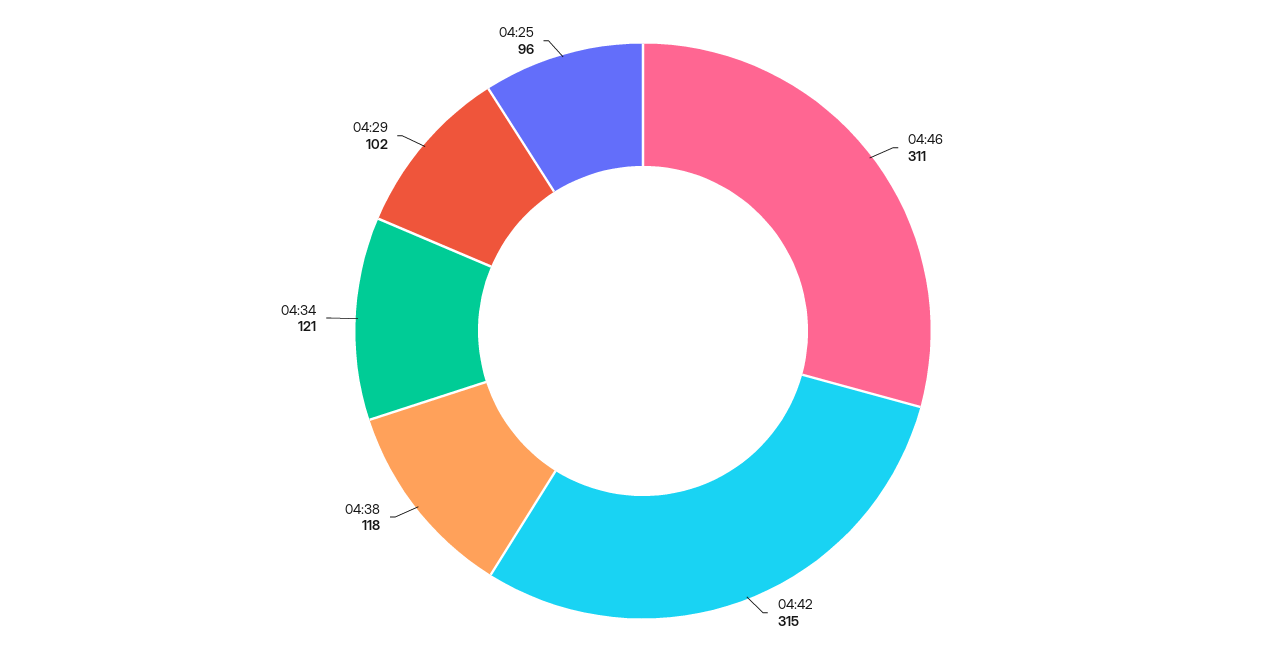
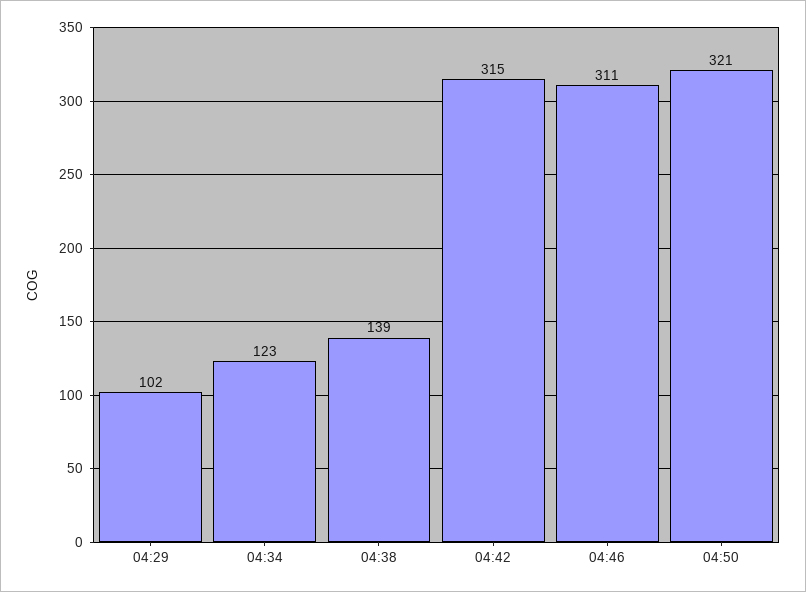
04:38: 118 -> 139
04:34: 121 -> 123
04:25: 96 -> none
04:50: none -> 321

